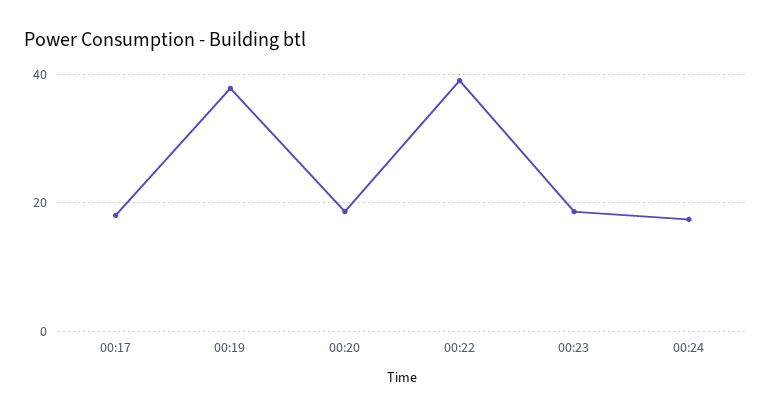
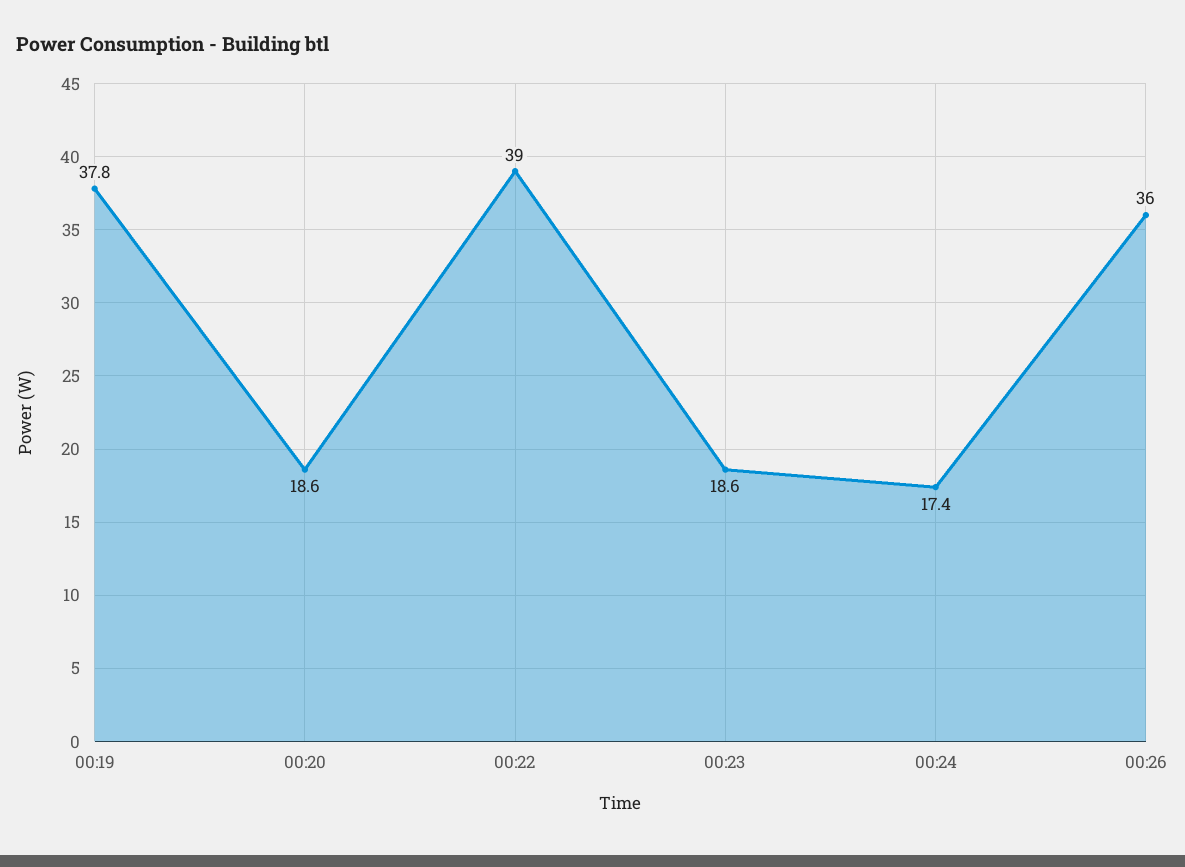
00:17: 18 -> none
00:26: none -> 36

